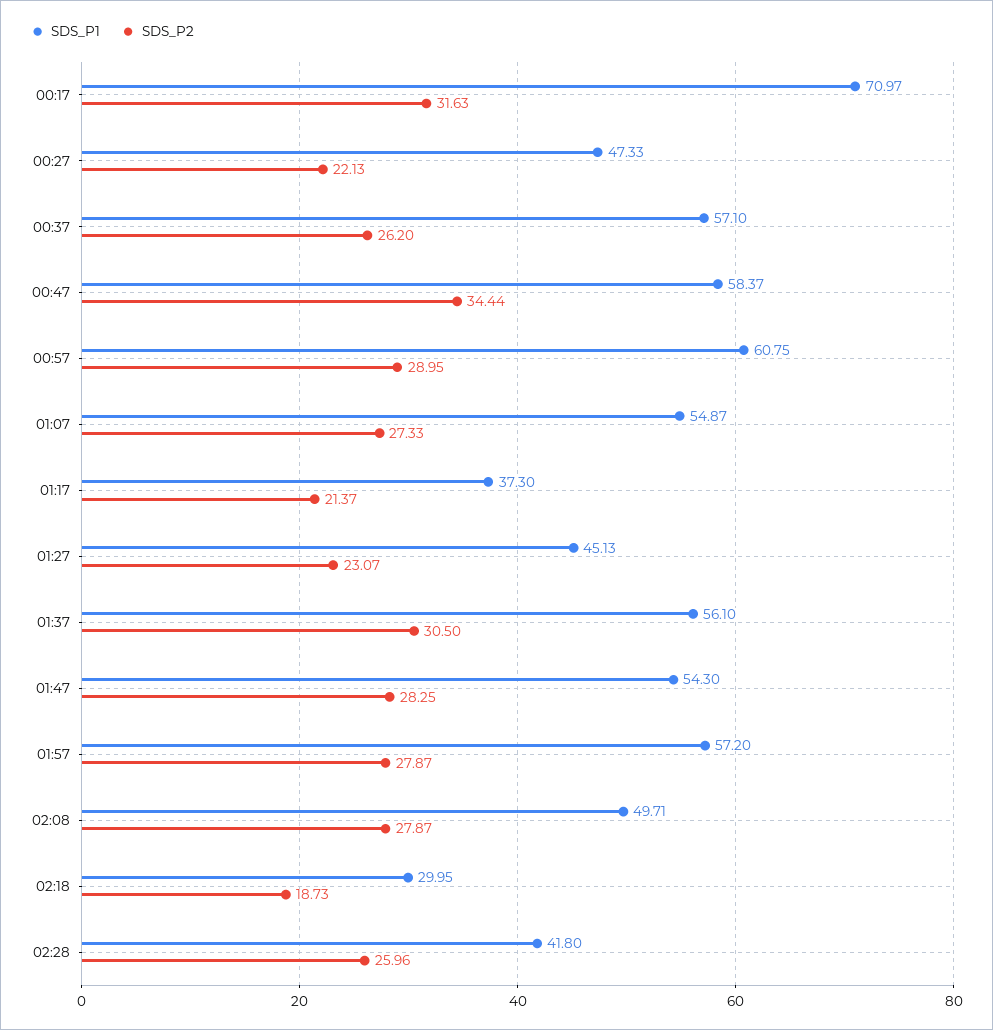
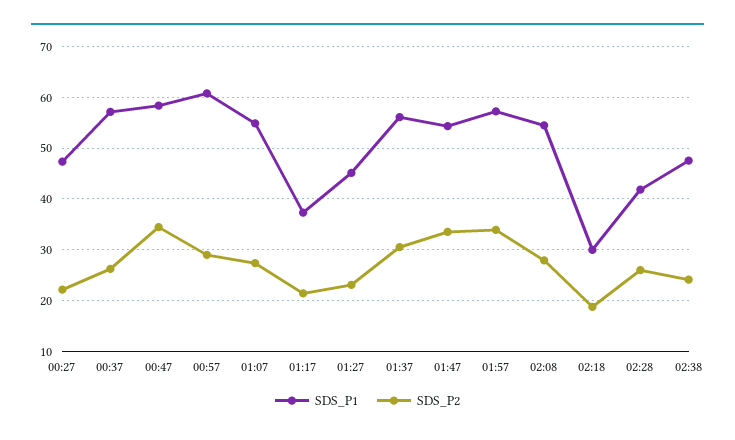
SDS_P1, 00:17: 70.97 -> none
SDS_P2, 00:17: 31.63 -> none
SDS_P2, 01:47: 28.25 -> 34
SDS_P2, 01:57: 27.87 -> 34
SDS_P1, 02:08: 49.71 -> 54
SDS_P1, 02:38: none -> 48
SDS_P2, 02:38: none -> 24

